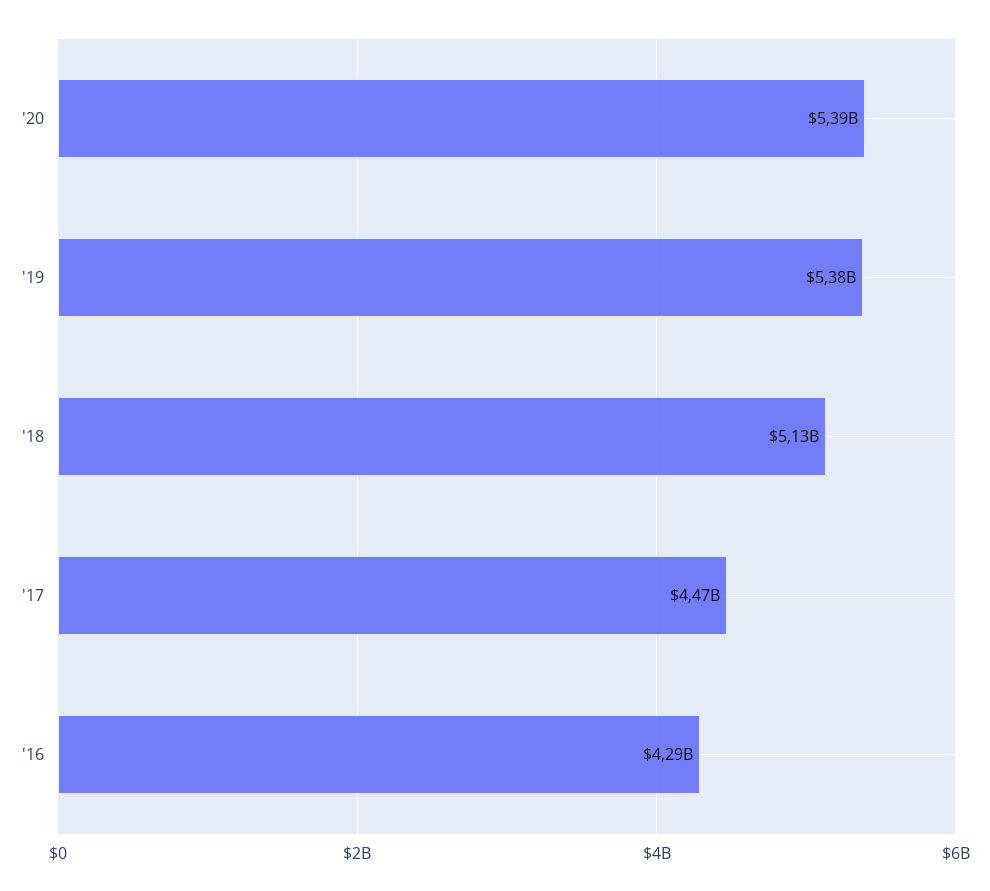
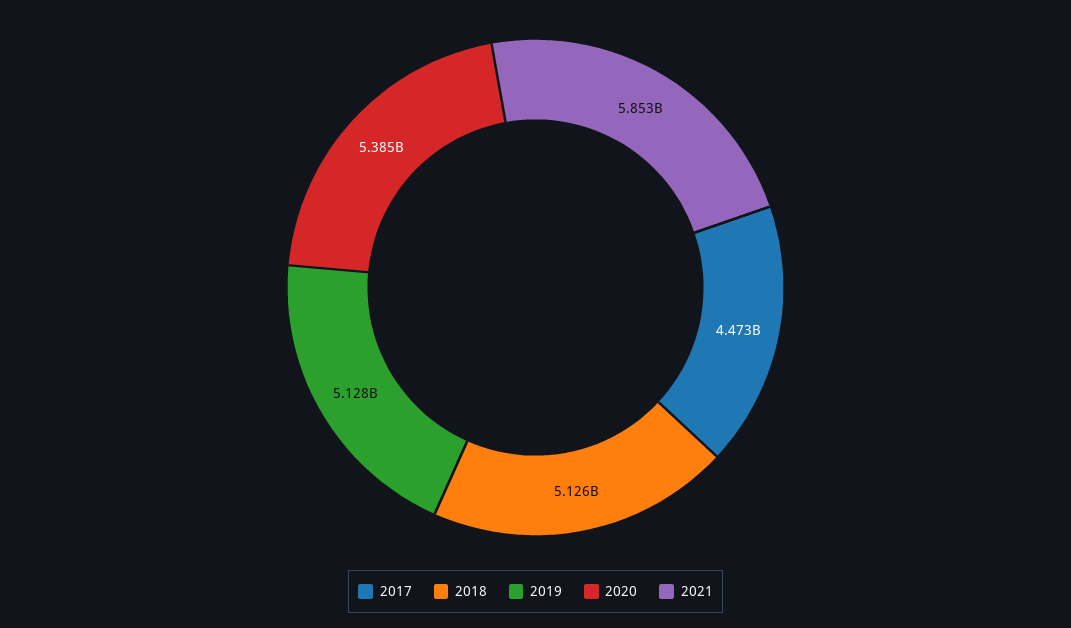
'19: 5380000000 -> 5128000000
'16: 4290000000 -> none
2021: none -> 5853000000

